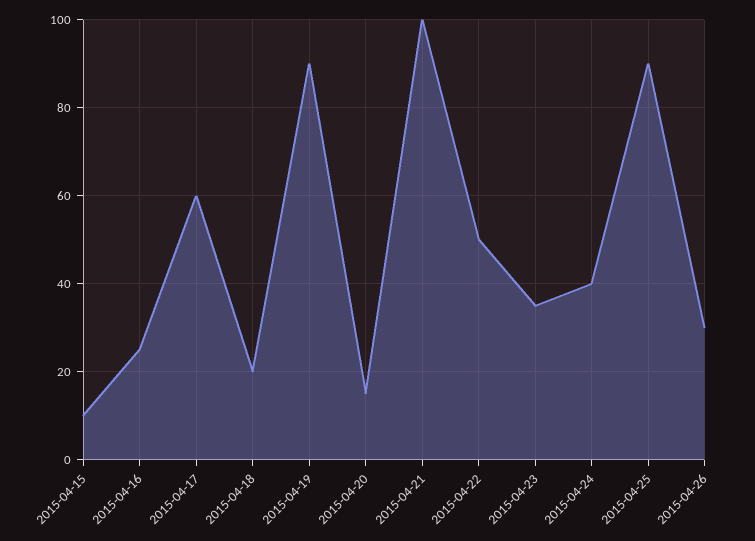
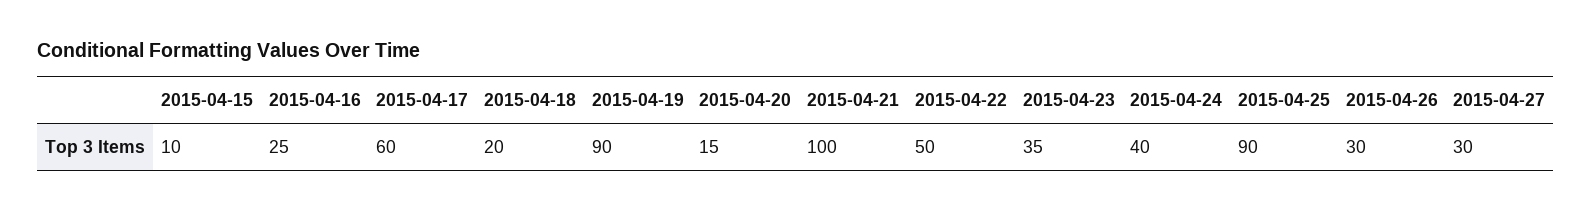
2015-04-27: none -> 30

